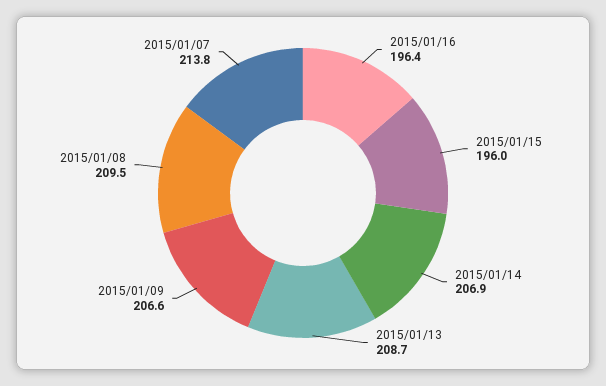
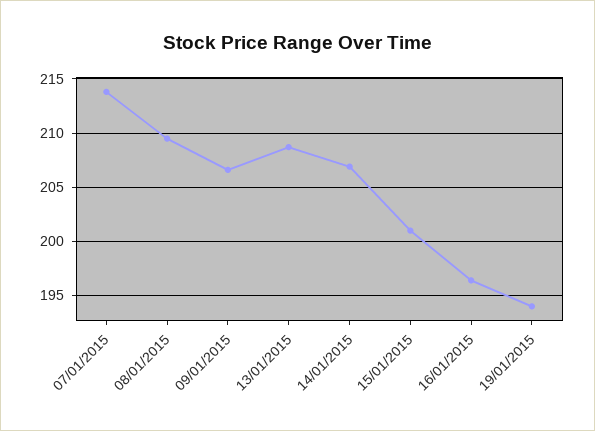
2015/01/15: 196 -> 201
19/01/2015: none -> 194

